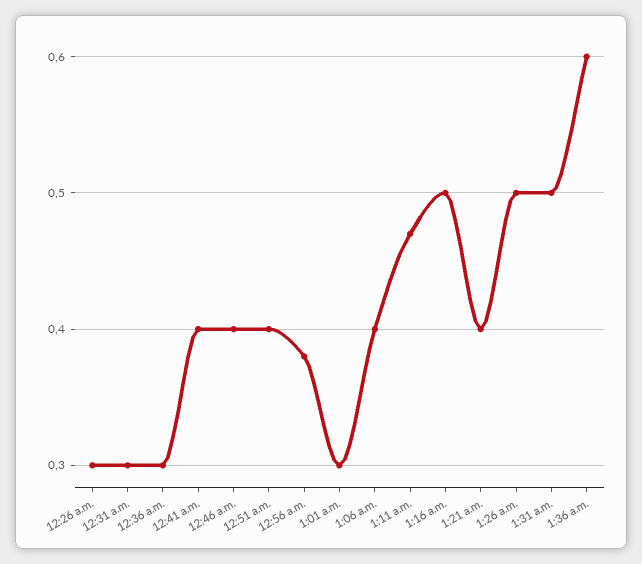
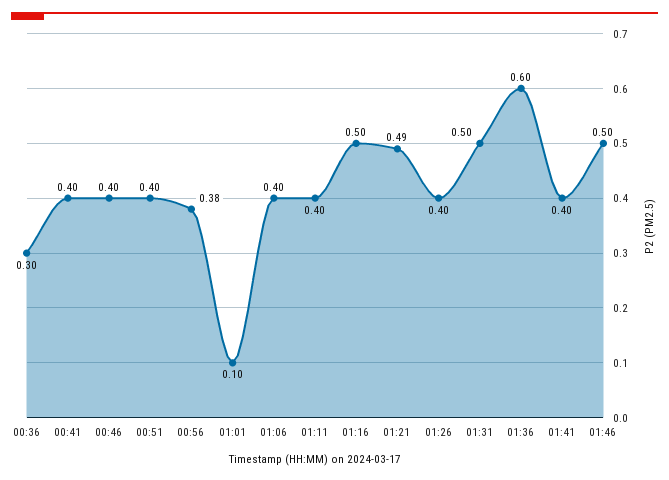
12:26 a.m.: 0.3 -> none
12:31 a.m.: 0.3 -> none
1:01 a.m.: 0.3 -> 0.1
1:11 a.m.: 0.47 -> 0.4
1:21 a.m.: 0.4 -> 0.49
1:26 a.m.: 0.5 -> 0.4
01:41: none -> 0.4
01:46: none -> 0.5

